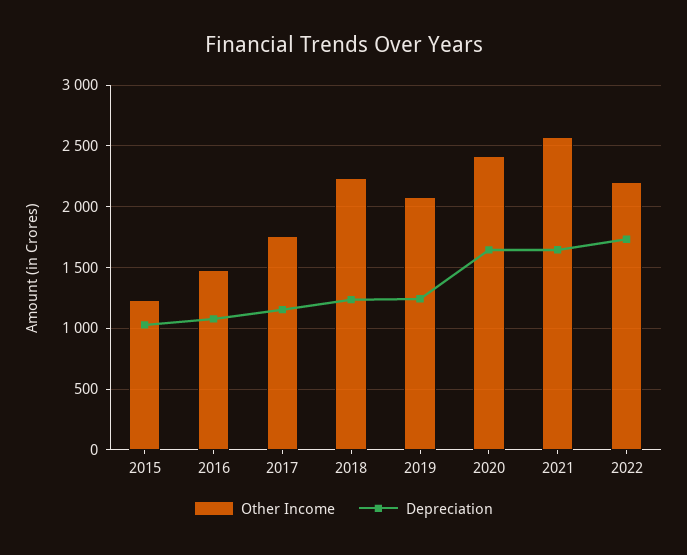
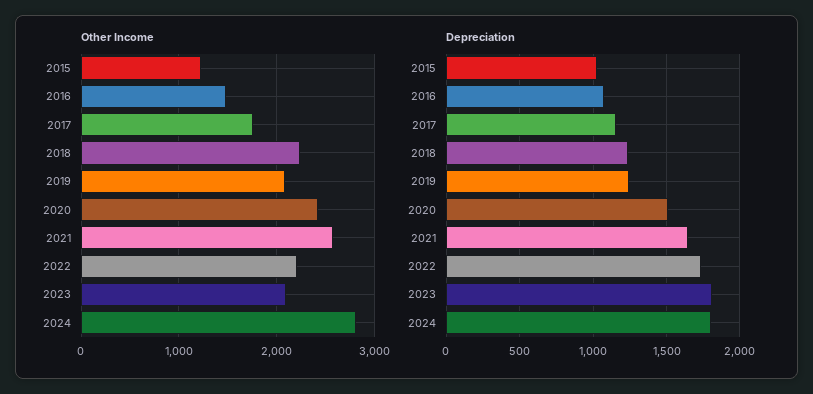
Depreciation, 2020: 1650 -> 1500
Other Income, 2023: none -> 2100
Other Income, 2024: none -> 2800
Depreciation, 2023: none -> 1800
Depreciation, 2024: none -> 1800

